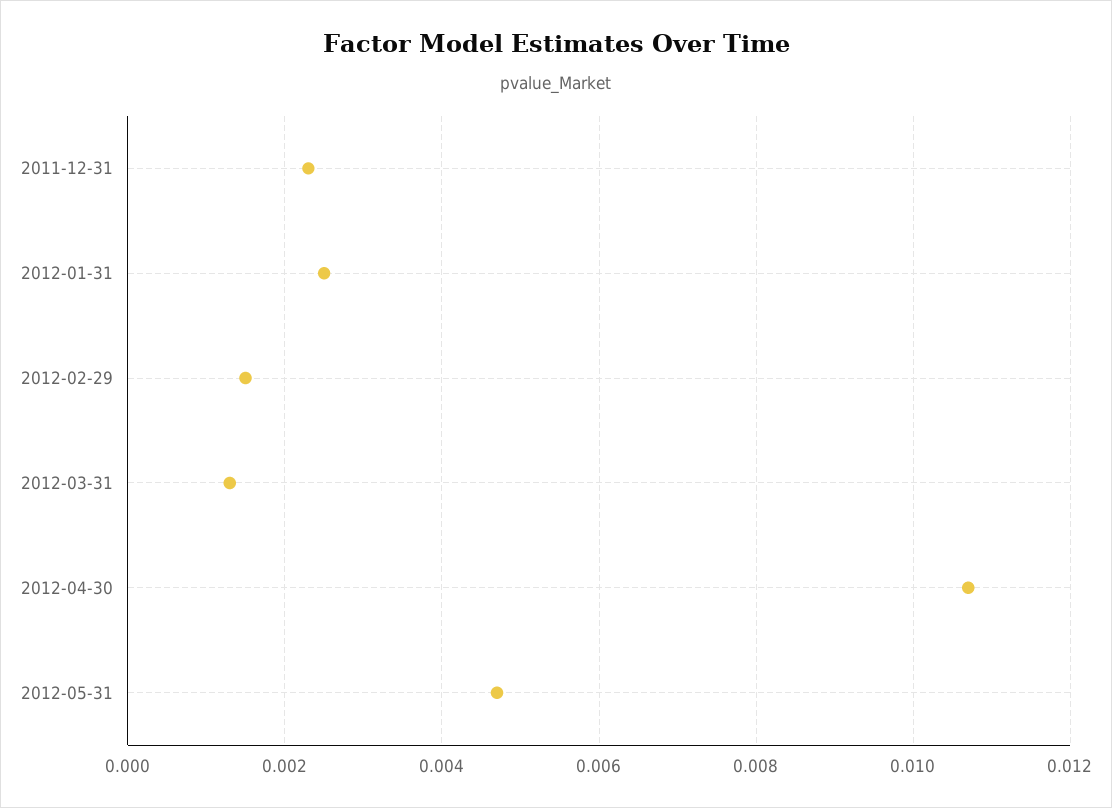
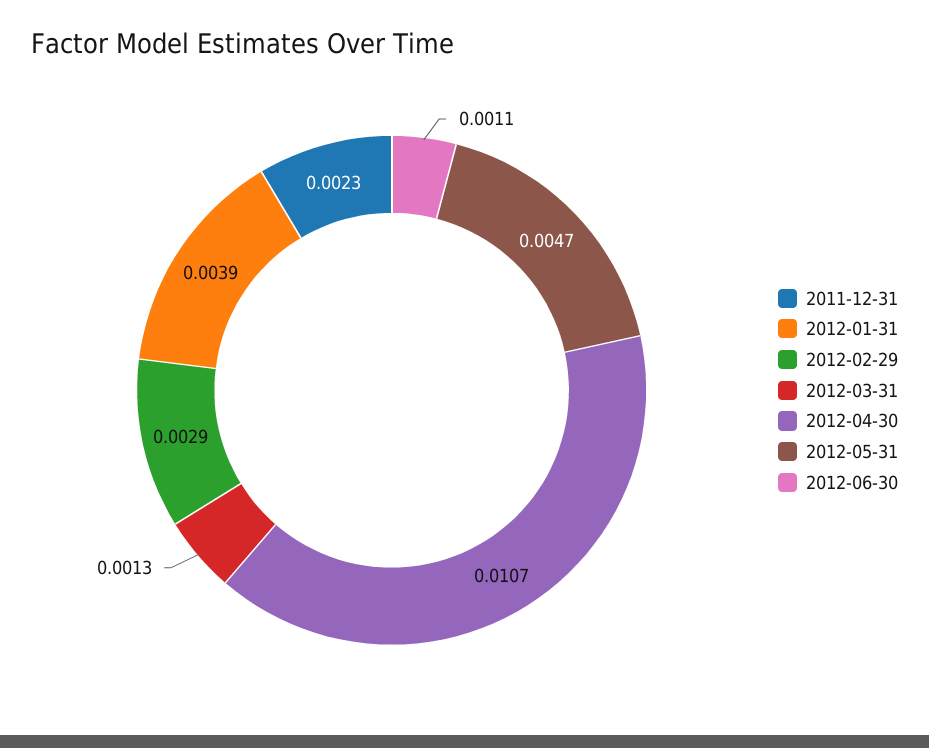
2012-01-31: 0.0025 -> 0.0039
2012-02-29: 0.0015 -> 0.0029
2012-06-30: none -> 0.0011

